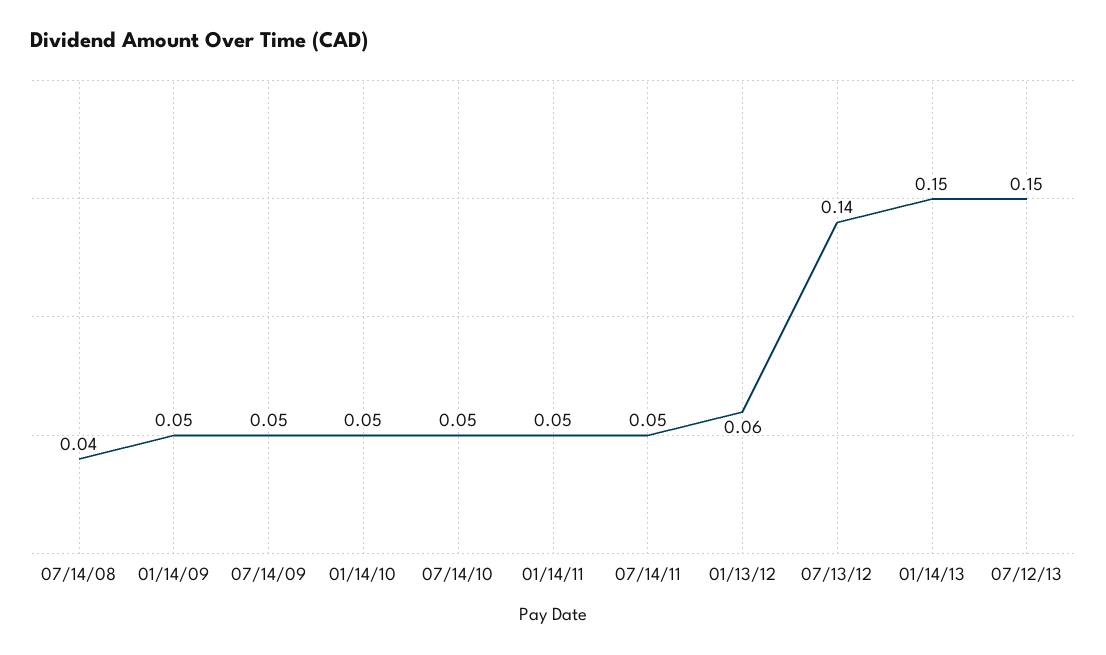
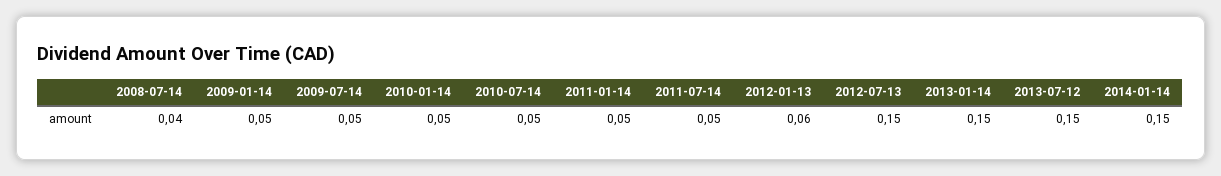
07/13/12: 0.14 -> 0.15
2014-01-14: none -> 0.15

